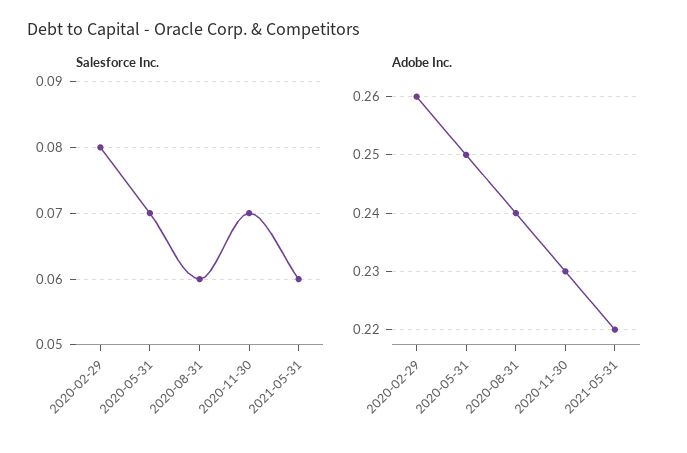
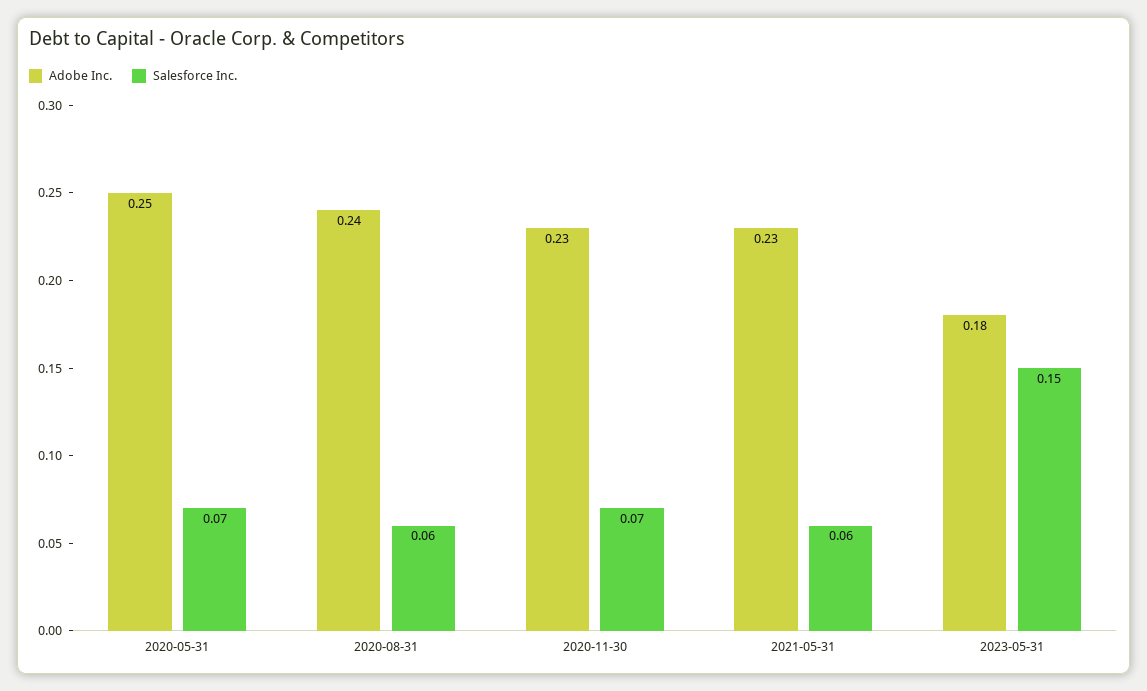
Salesforce Inc., 2020-02-29: 0.08 -> none
Adobe Inc., 2020-02-29: 0.26 -> none
Adobe Inc., 2021-05-31: 0.22 -> 0.23
Adobe Inc., 2023-05-31: none -> 0.18
Salesforce Inc., 2023-05-31: none -> 0.15

